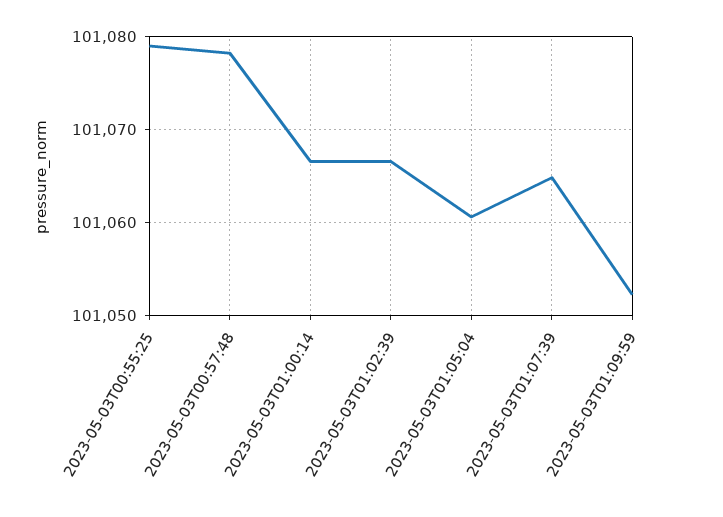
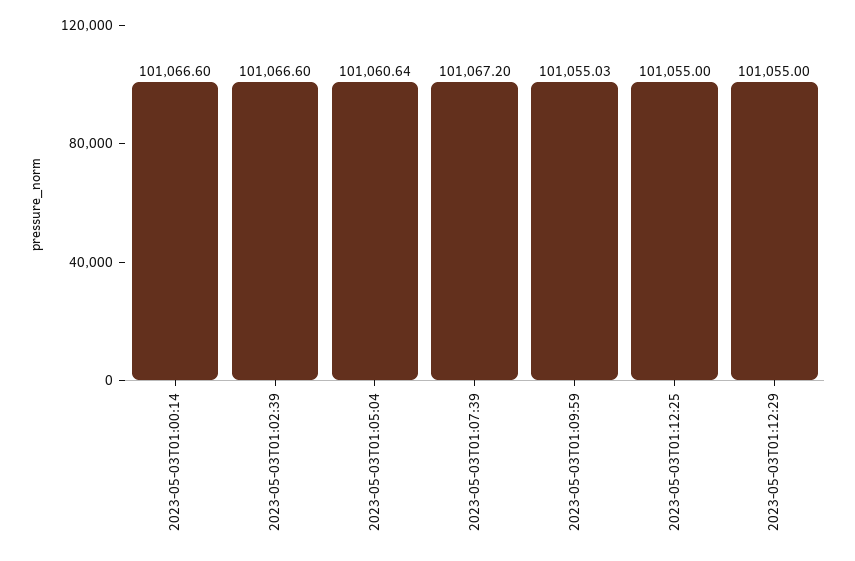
2023-05-03T00:55:25: 101079 -> none
2023-05-03T00:57:48: 101078 -> none
2023-05-03T01:07:39: 101065 -> 101067.2
2023-05-03T01:09:59: 101052 -> 101055.03
2023-05-03T01:12:25: none -> 101055
2023-05-03T01:12:29: none -> 101055

